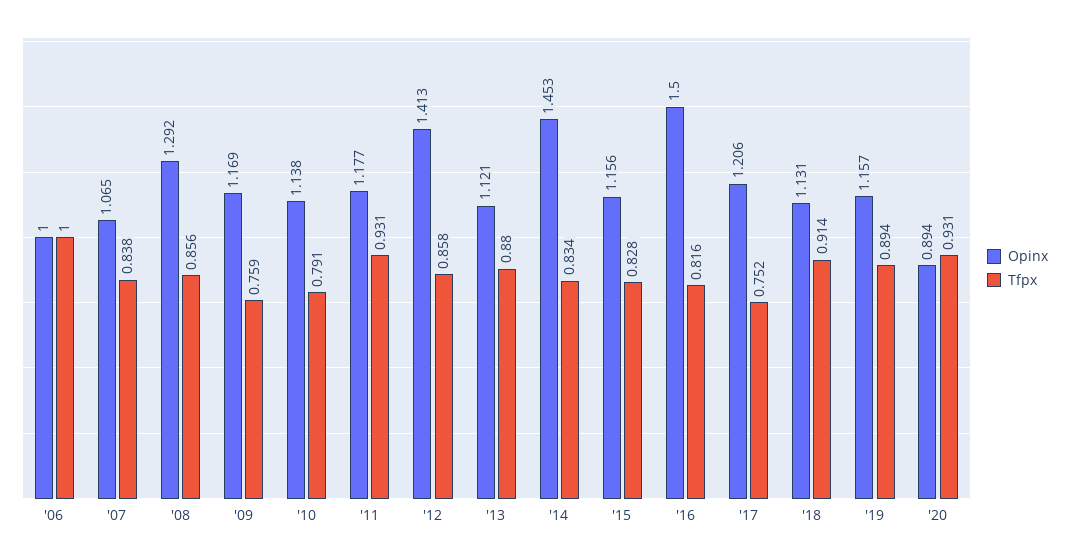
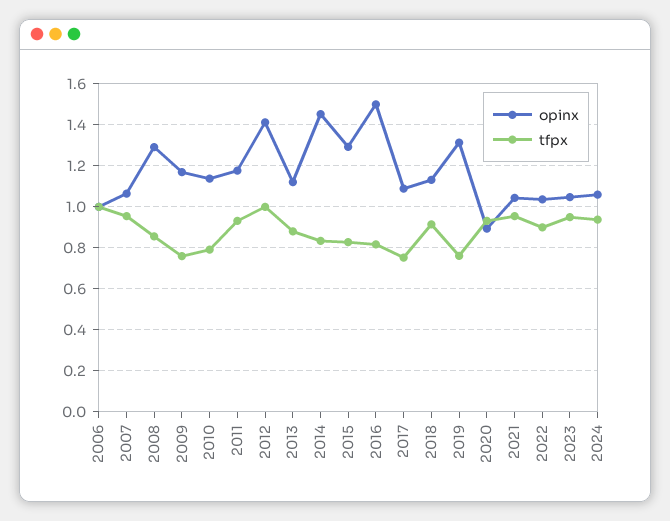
Tfpx, '07: 0.838 -> 0.95
Tfpx, '12: 0.858 -> 1
Opinx, '15: 1.156 -> 1.3
Opinx, '17: 1.206 -> 1.1
Opinx, '19: 1.157 -> 1.3
Tfpx, '19: 0.894 -> 0.75
Opinx, 2021: none -> 1.05
Tfpx, 2021: none -> 0.95
Opinx, 2022: none -> 1.05
Tfpx, 2022: none -> 0.9
Opinx, 2023: none -> 1.05
Tfpx, 2023: none -> 0.95
Opinx, 2024: none -> 1.05
Tfpx, 2024: none -> 0.95

